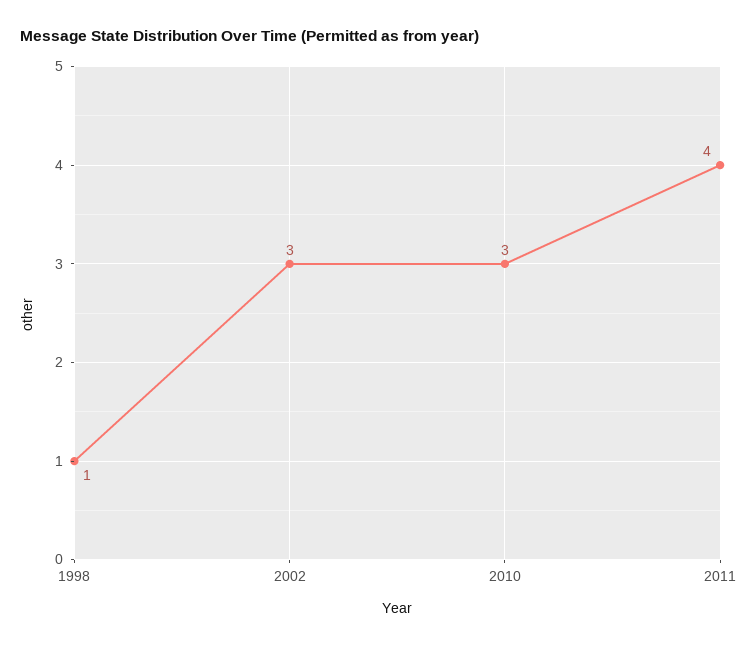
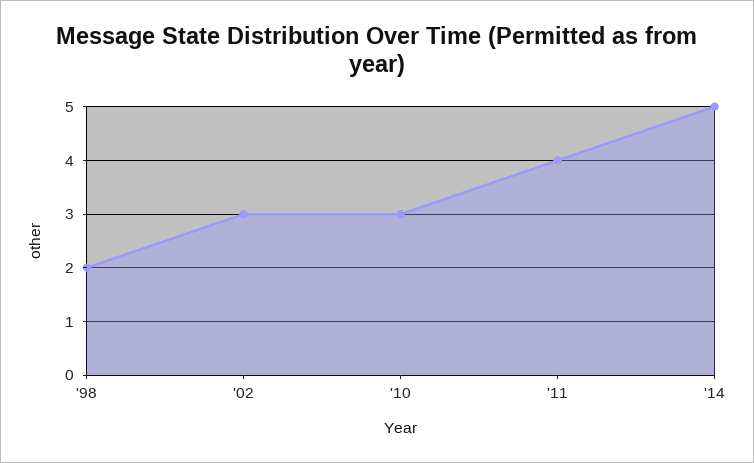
1998: 1 -> 2
'14: none -> 5

